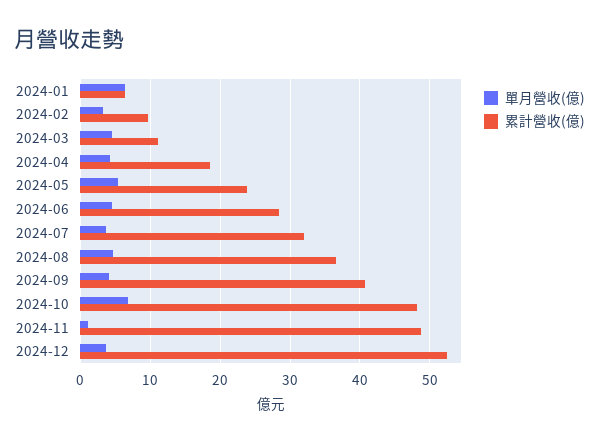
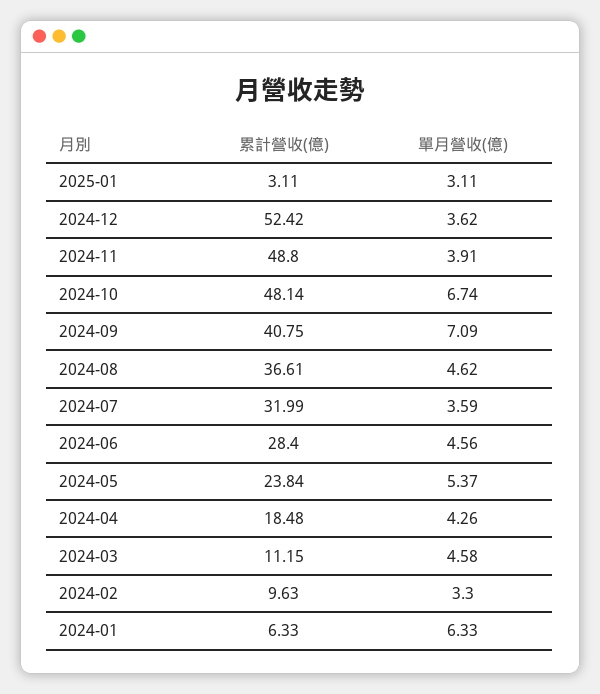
單月營收(億), 2024-09: 4 -> 7.09
單月營收(億), 2024-11: 1 -> 3.91
累計營收(億), 2025-01: none -> 3.11
單月營收(億), 2025-01: none -> 3.11

